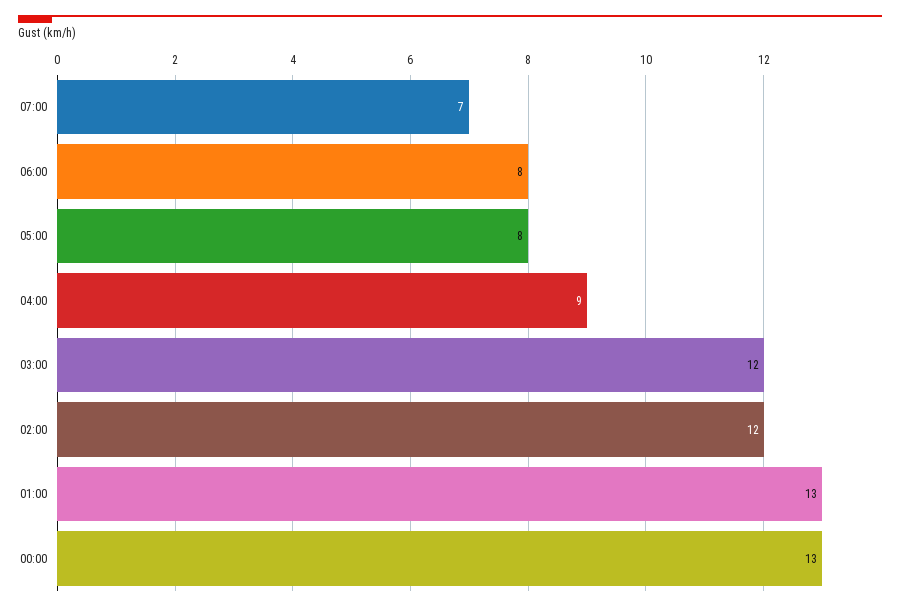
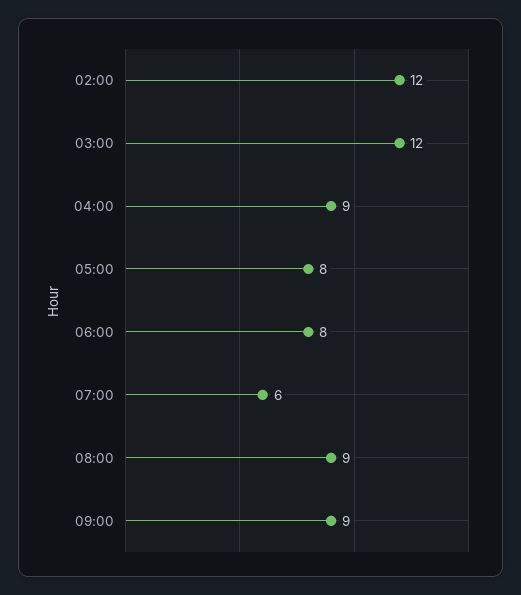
07:00: 7 -> 6
01:00: 13 -> none
00:00: 13 -> none
08:00: none -> 9
09:00: none -> 9

